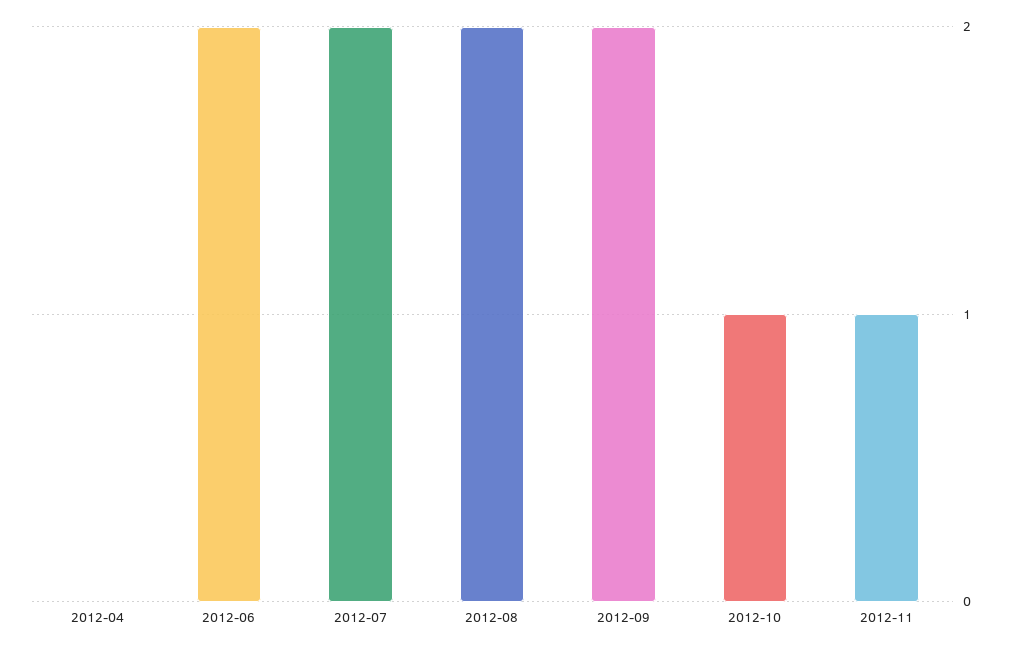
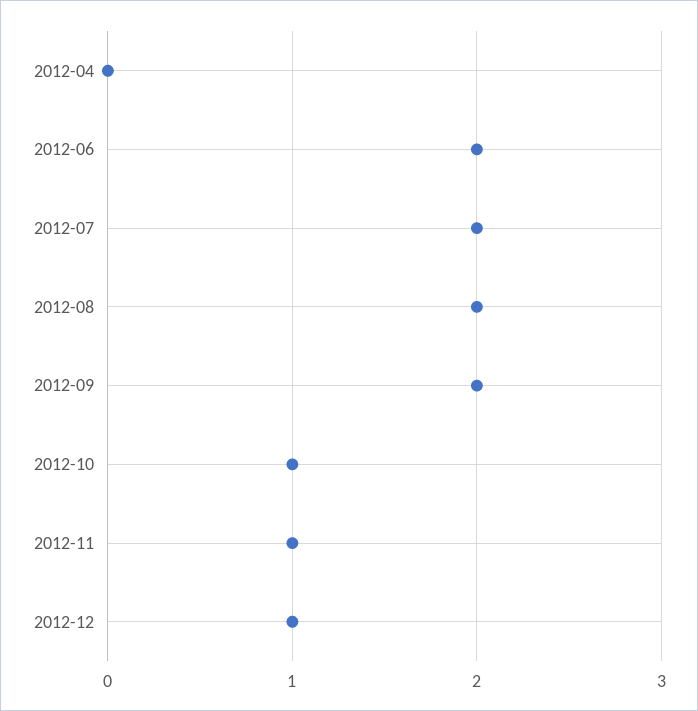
2012-12: none -> 1

